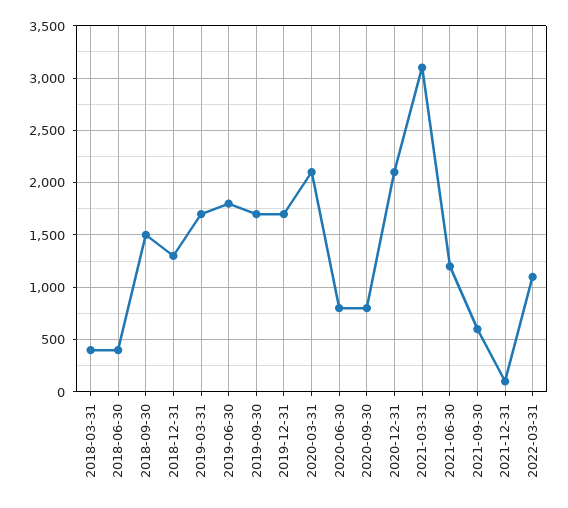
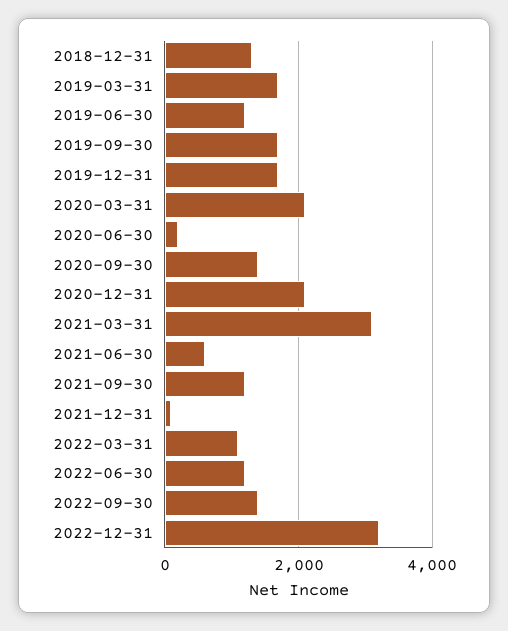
2018-03-31: 400 -> none
2018-06-30: 400 -> none
2018-09-30: 1500 -> none
2019-06-30: 1800 -> 1200
2020-06-30: 800 -> 200
2020-09-30: 800 -> 1400
2021-06-30: 1200 -> 600
2021-09-30: 600 -> 1200
2022-06-30: none -> 1200
2022-09-30: none -> 1400
2022-12-31: none -> 3200

